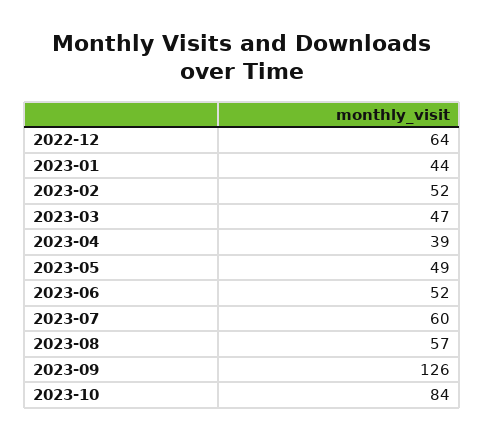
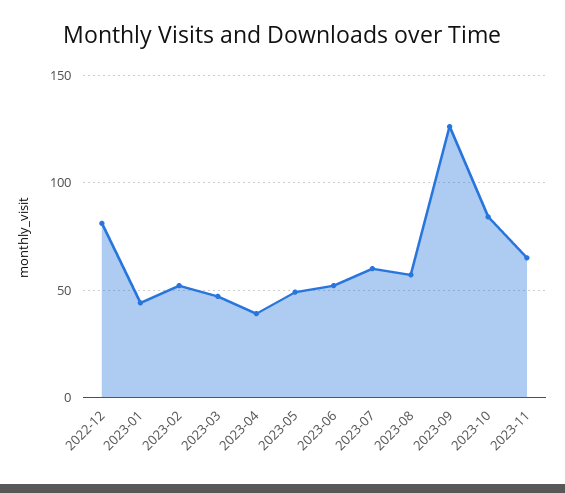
2022-12: 64 -> 80
2023-11: none -> 65

